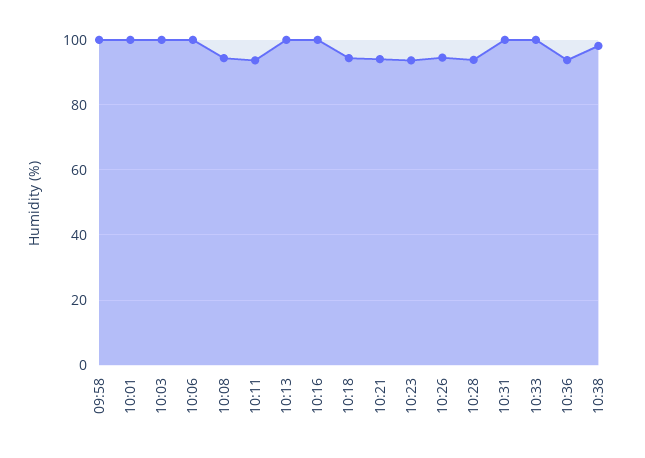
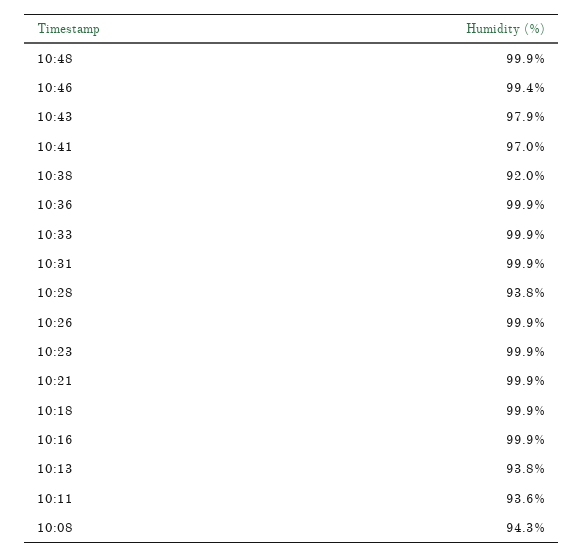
09:58: 100 -> none
10:01: 100 -> none
10:03: 100 -> none
10:06: 100 -> none
10:13: 100 -> 93.8
10:18: 94 -> 99.9
10:21: 94 -> 99.9
10:23: 94 -> 99.9
10:26: 94 -> 99.9
10:36: 94 -> 99.9
10:38: 98 -> 92
10:48: none -> 99.9
10:46: none -> 99.4
10:43: none -> 97.9
10:41: none -> 97

